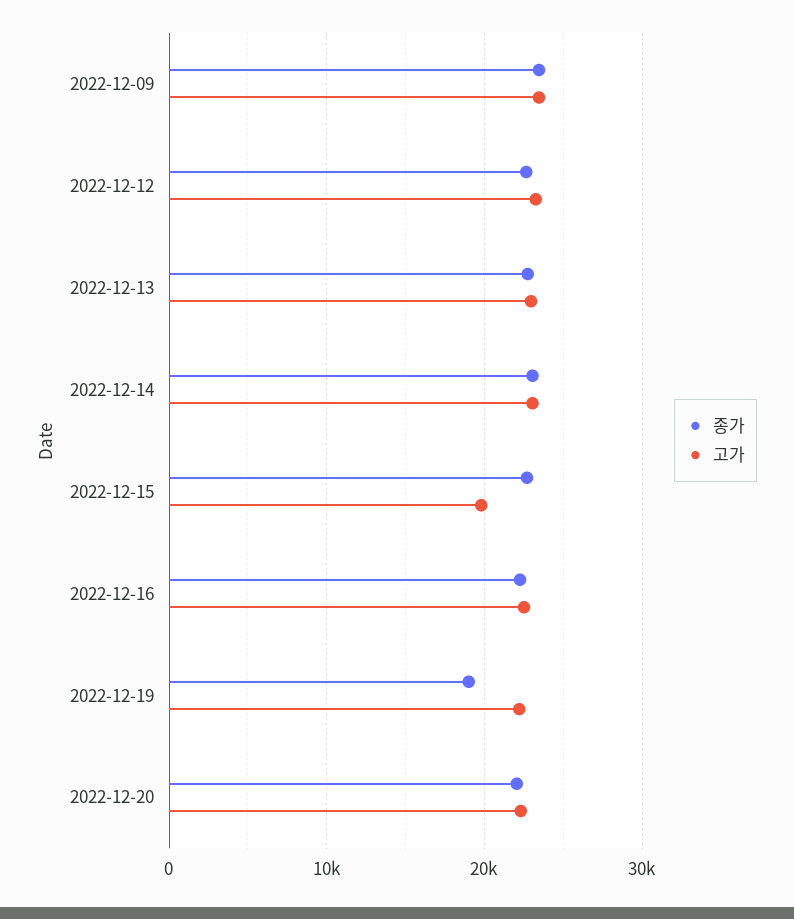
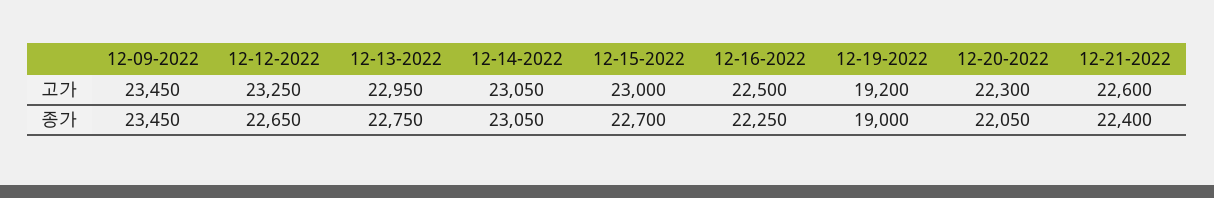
고가, 2022-12-15: 20000 -> 23000
고가, 2022-12-19: 22000 -> 19200
고가, 12-21-2022: none -> 22600
종가, 12-21-2022: none -> 22400

